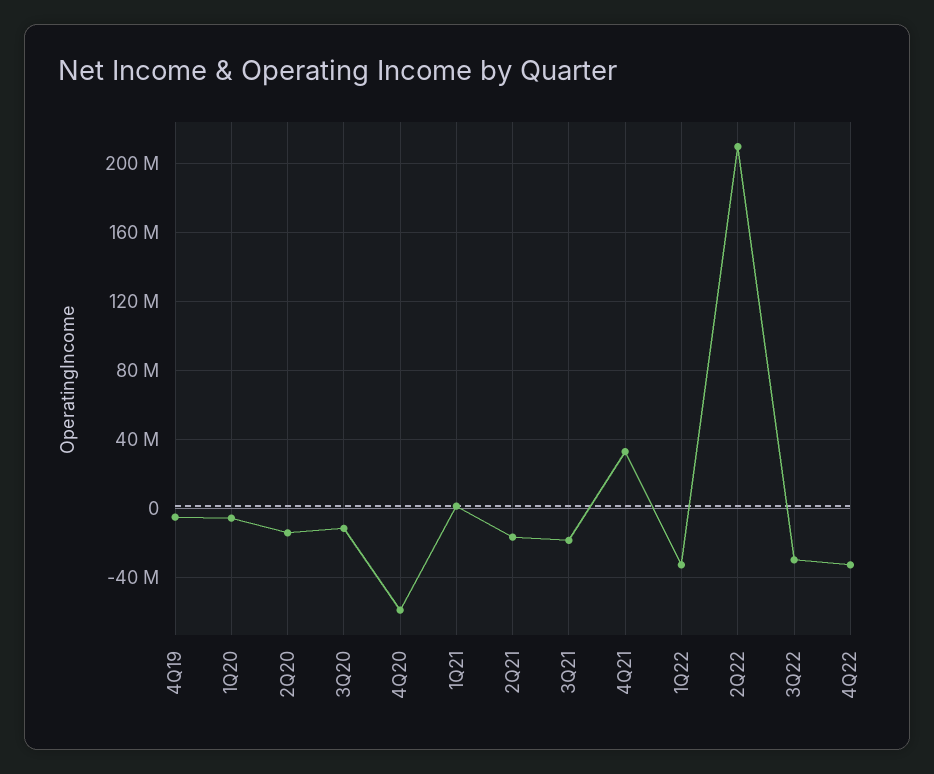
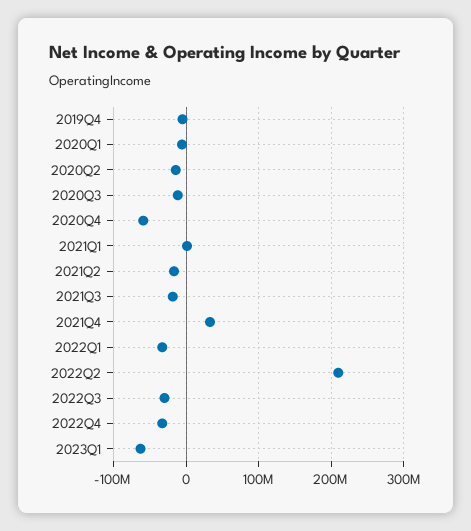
2023Q1: none -> -60000000

